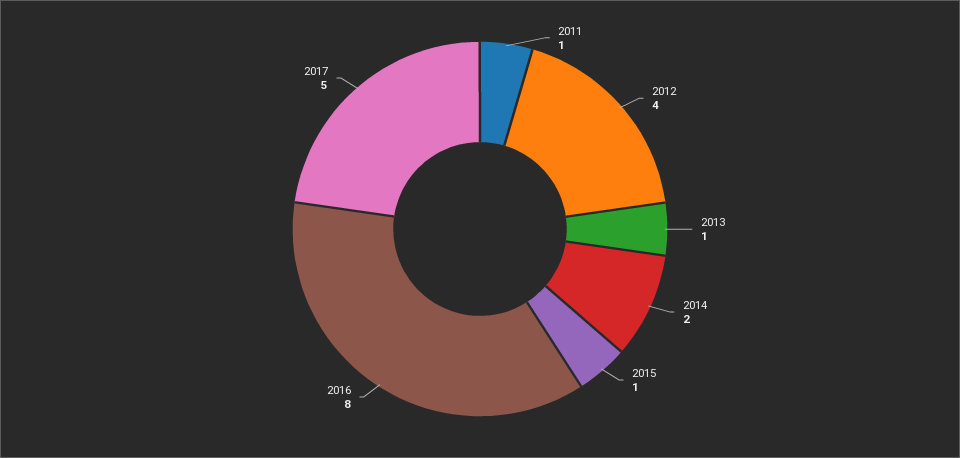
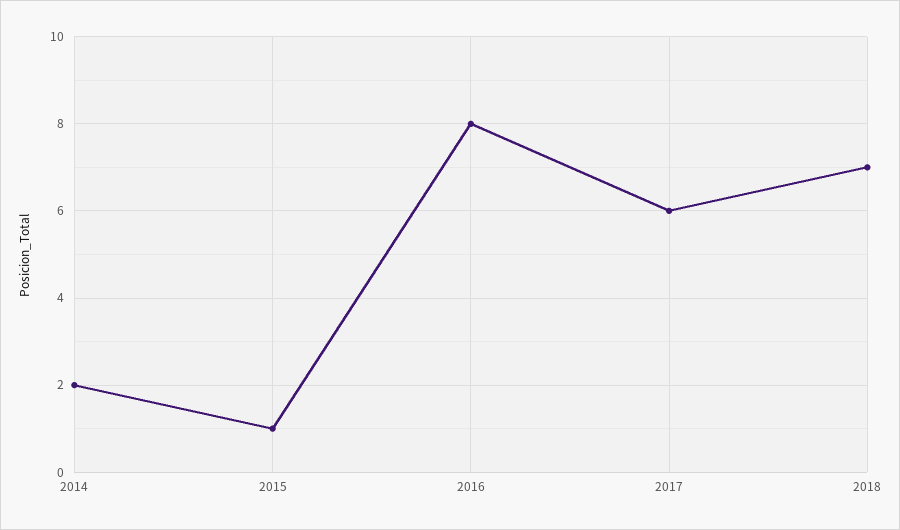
2011: 1 -> none
2012: 4 -> none
2013: 1 -> none
2017: 5 -> 6
2018: none -> 7

